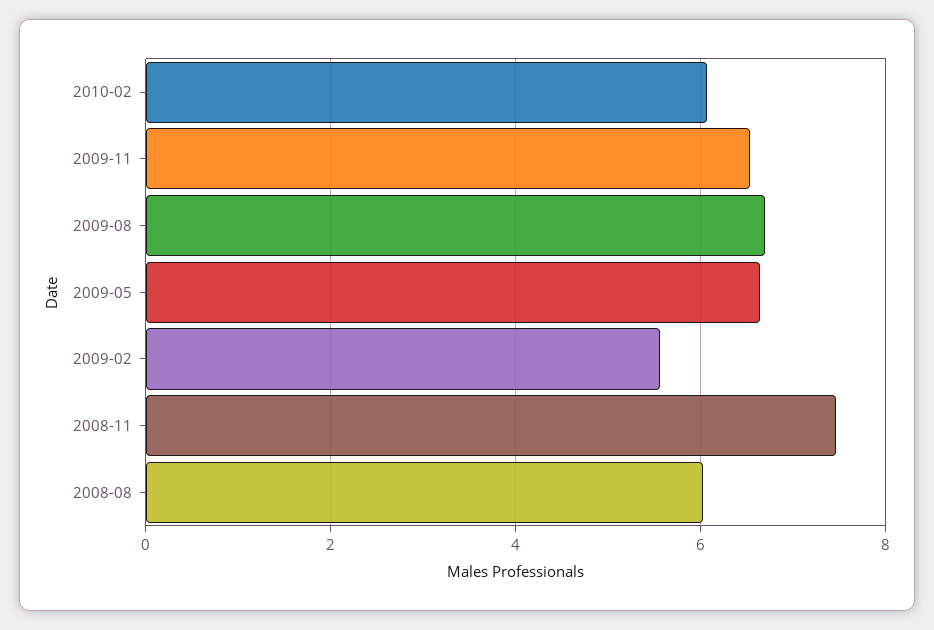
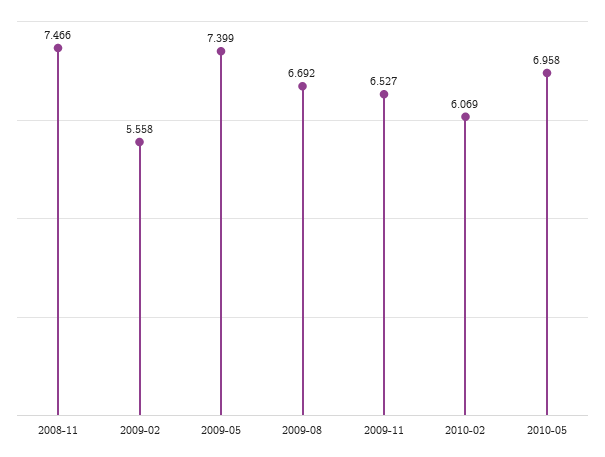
2009-05: 6.6 -> 7.399
2008-08: 6 -> none
2010-05: none -> 6.958

